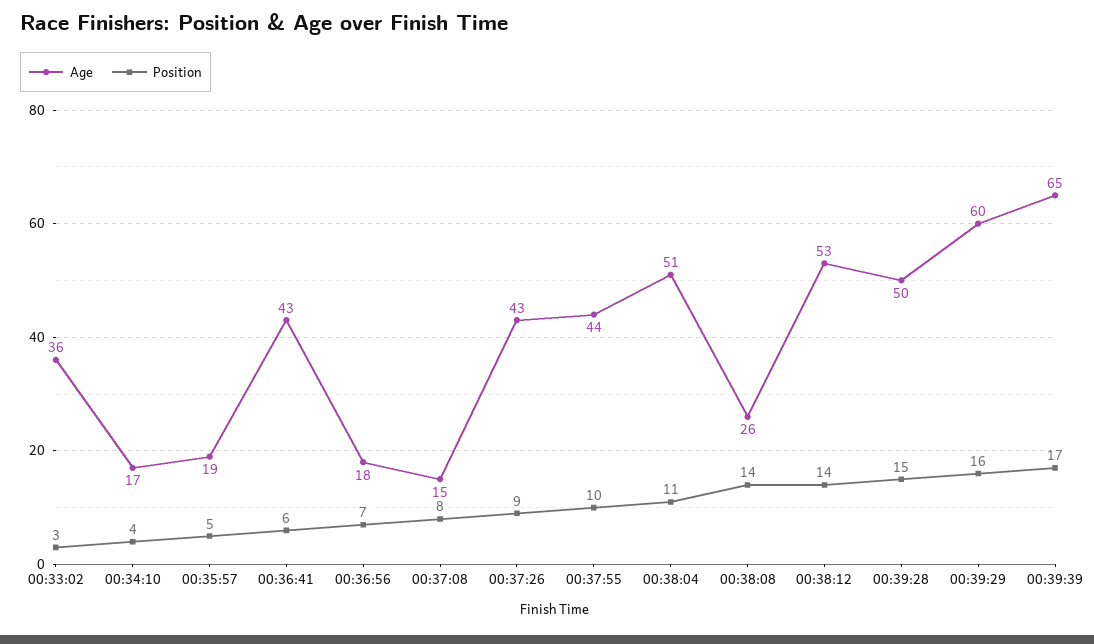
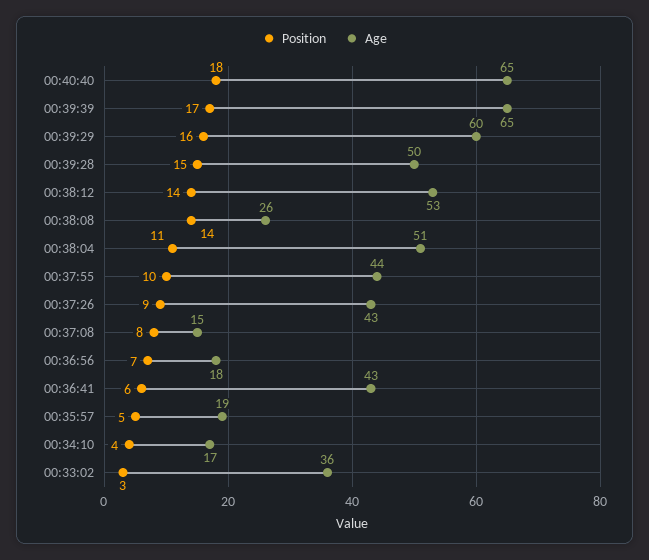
Position, 00:40:40: none -> 18
Age, 00:40:40: none -> 65

